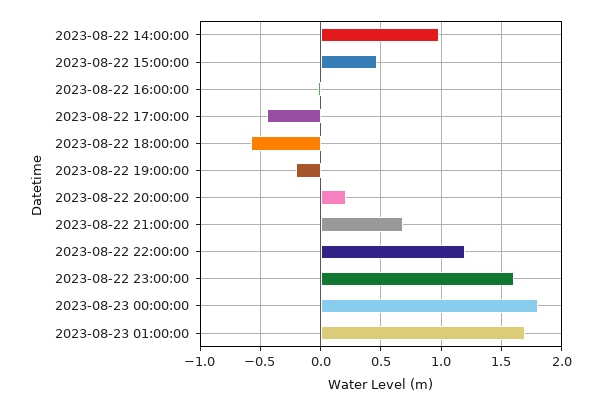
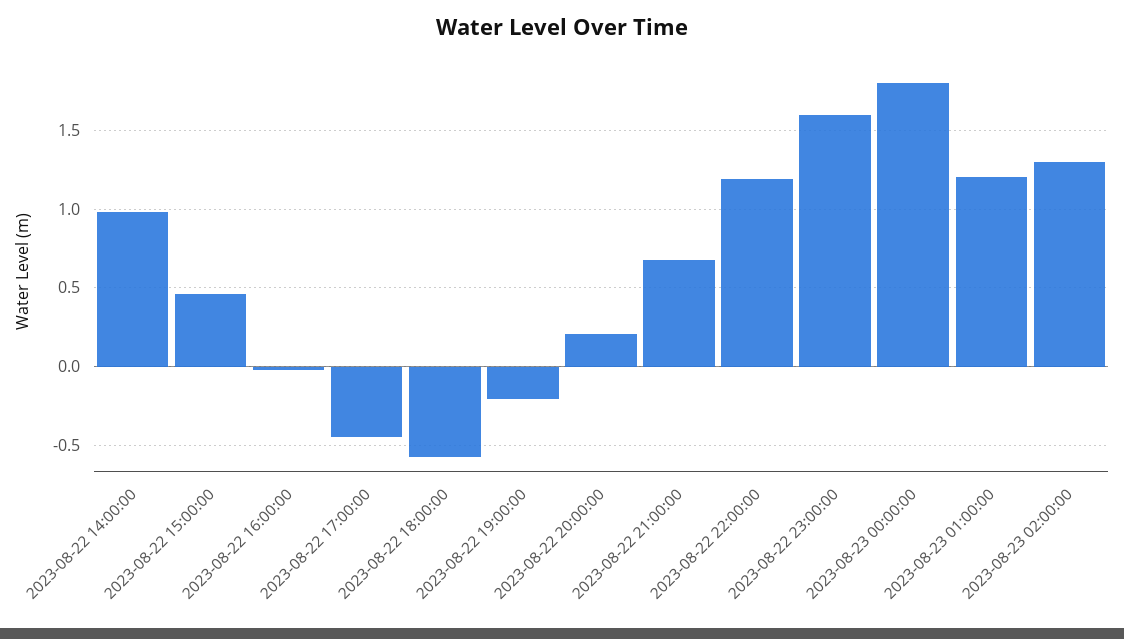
2023-08-23 01:00:00: 1.7 -> 1.2
2023-08-23 02:00:00: none -> 1.3

